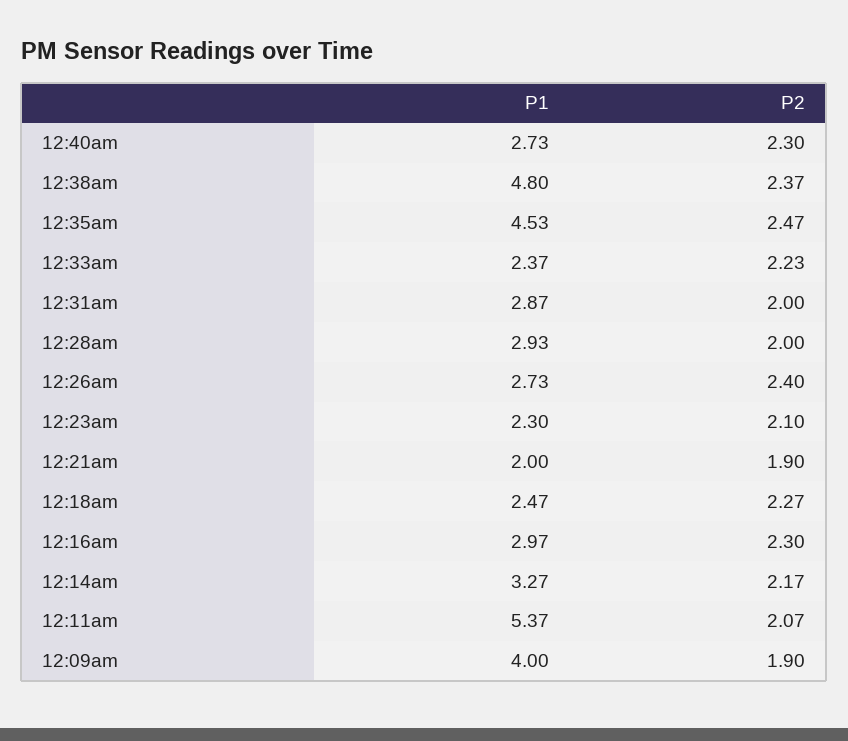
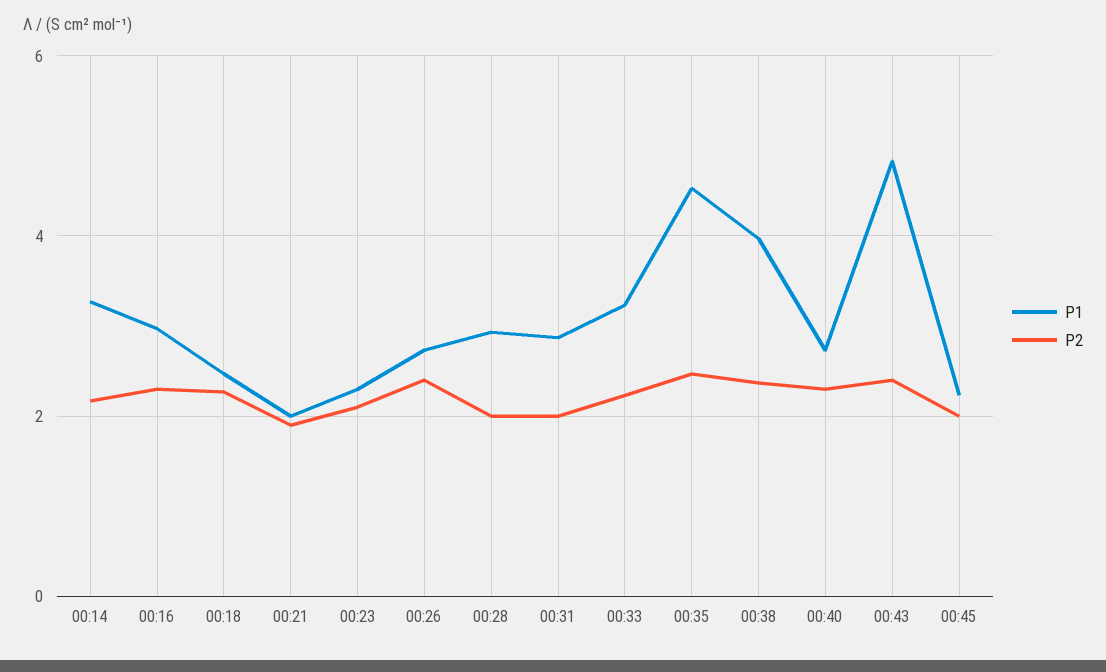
P1, 12:38am: 4.8 -> 4
P1, 12:33am: 2.37 -> 3.2
P1, 12:11am: 5.37 -> none
P2, 12:11am: 2.07 -> none
P1, 12:09am: 4 -> none
P2, 12:09am: 1.9 -> none
P1, 00:43: none -> 4.8
P2, 00:43: none -> 2.4
P1, 00:45: none -> 2.2
P2, 00:45: none -> 2

